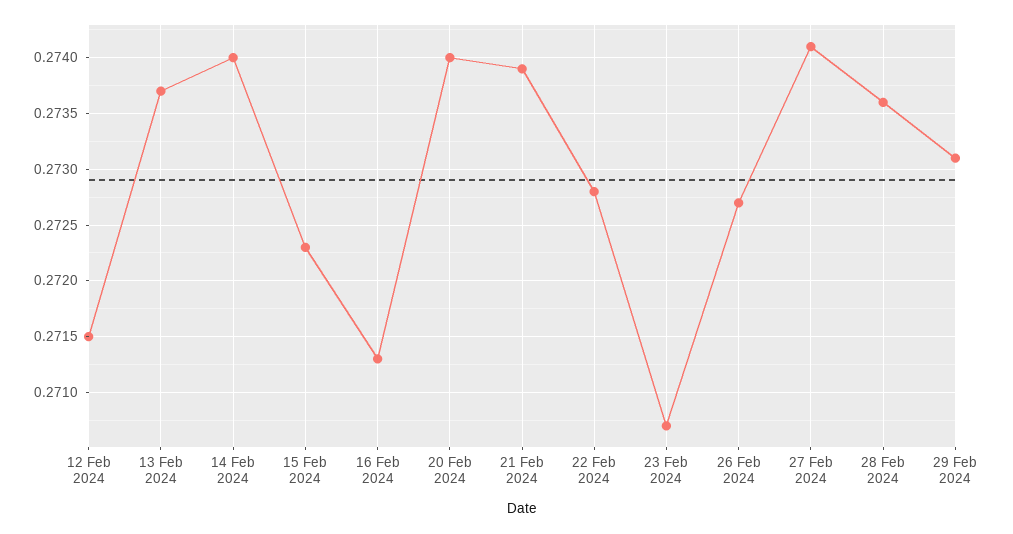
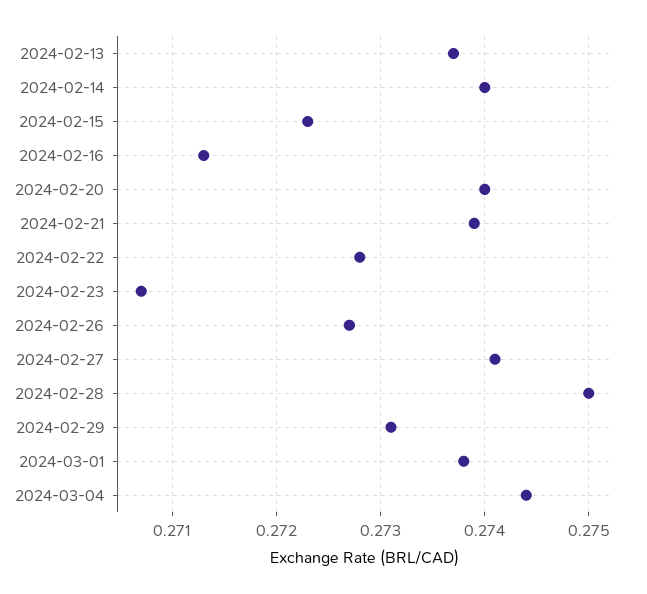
12 Feb 2024: 0.2715 -> none
28 Feb 2024: 0.2736 -> 0.275
2024-03-01: none -> 0.2738
2024-03-04: none -> 0.2744

